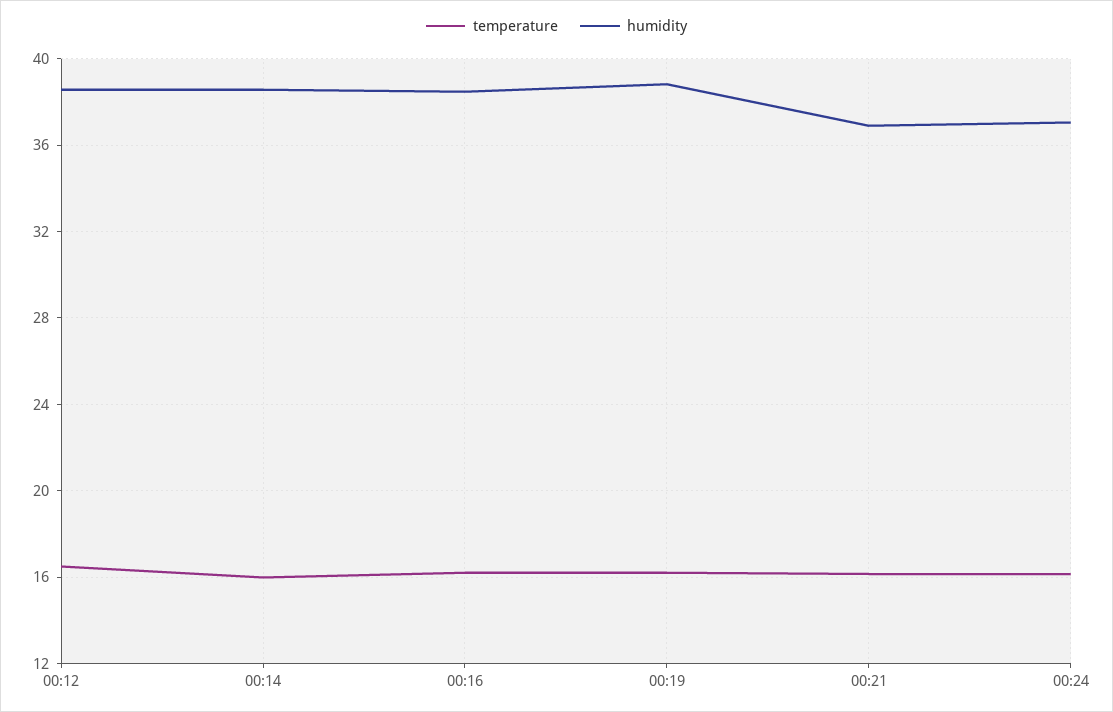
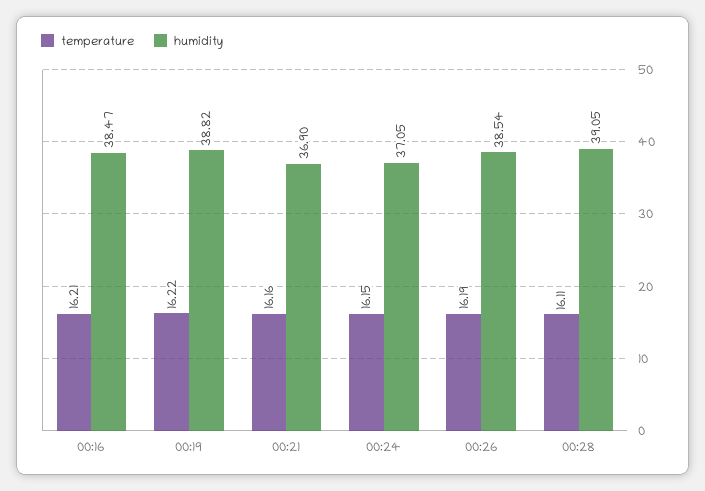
temperature, 00:12: 16.5 -> none
humidity, 00:12: 38.5 -> none
temperature, 00:14: 16 -> none
humidity, 00:14: 38.5 -> none
temperature, 00:26: none -> 16.19
humidity, 00:26: none -> 38.54
temperature, 00:28: none -> 16.11
humidity, 00:28: none -> 39.05

